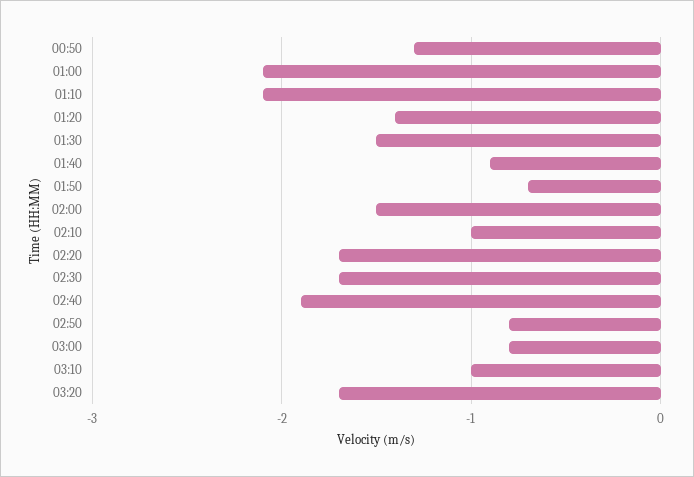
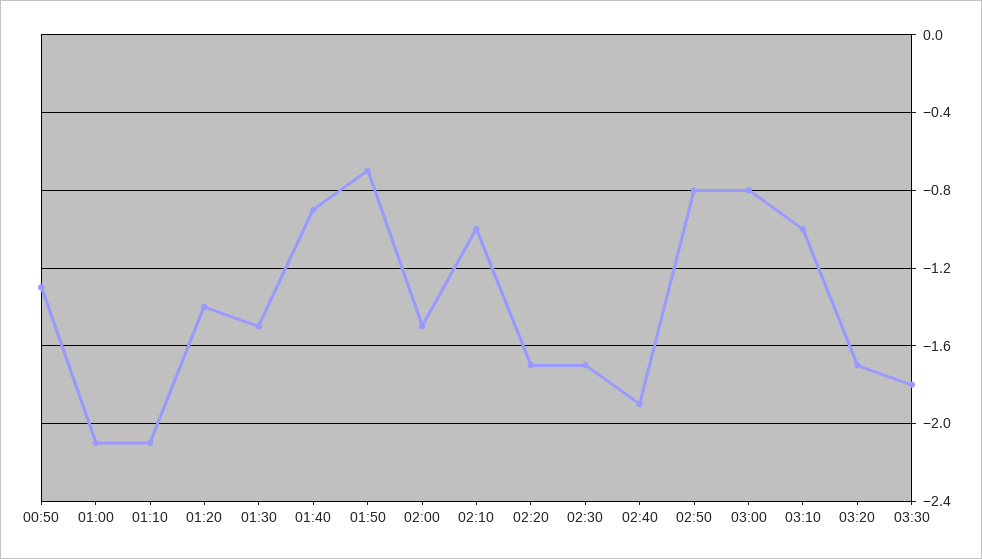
03:30: none -> -1.8

